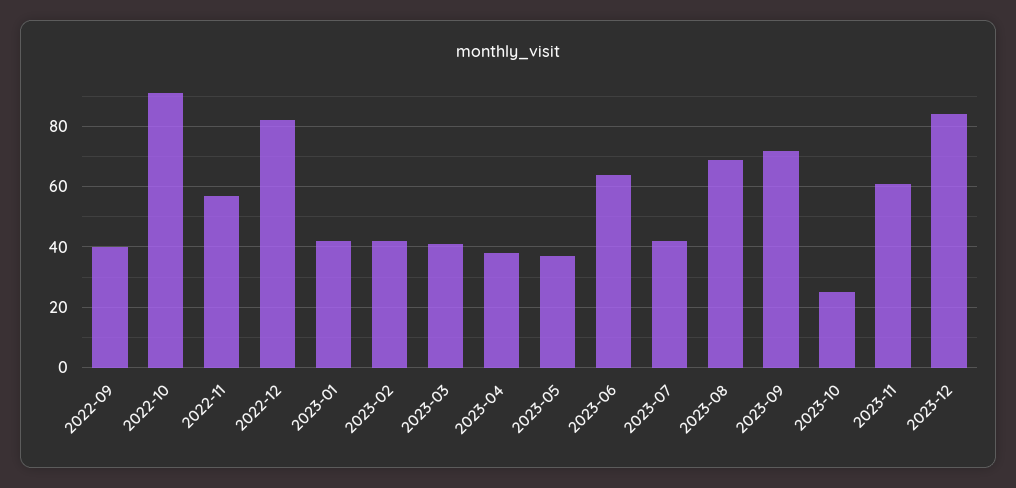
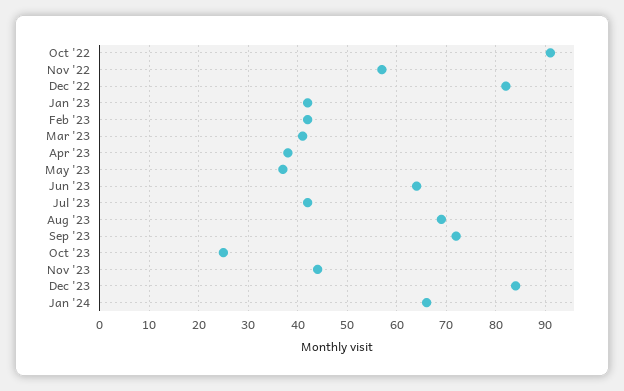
2022-09: 40 -> none
2023-11: 60 -> 45
Jan '24: none -> 65

